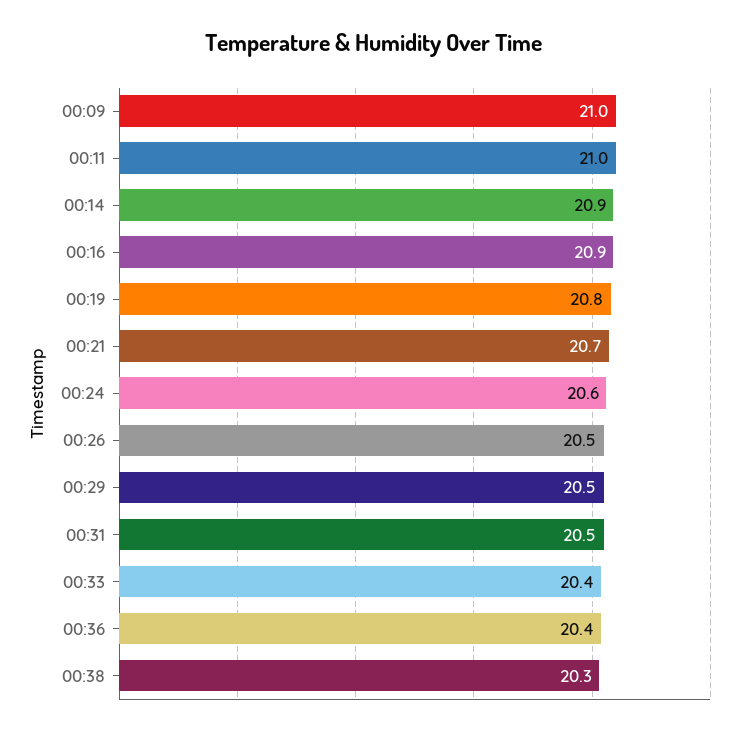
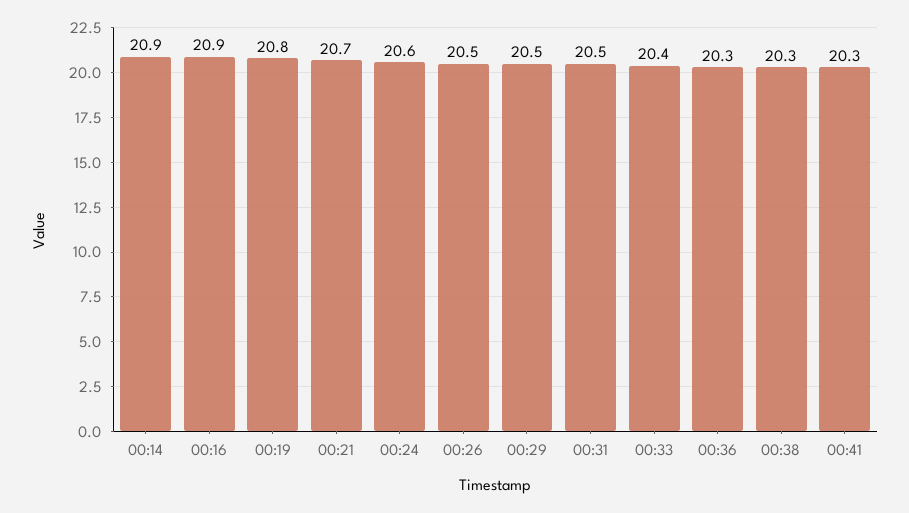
00:09: 21 -> none
00:11: 21 -> none
00:36: 20.4 -> 20.3
00:41: none -> 20.3

